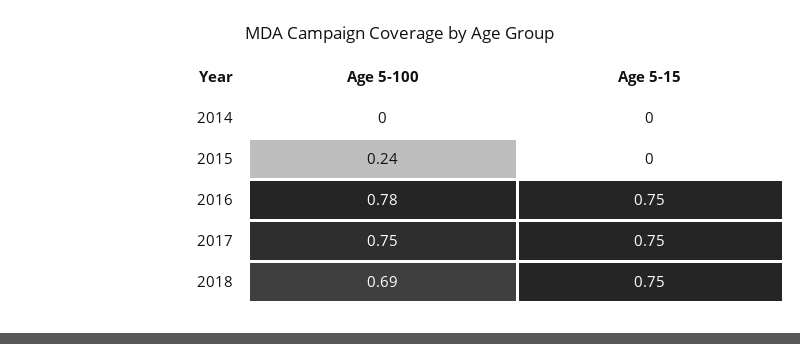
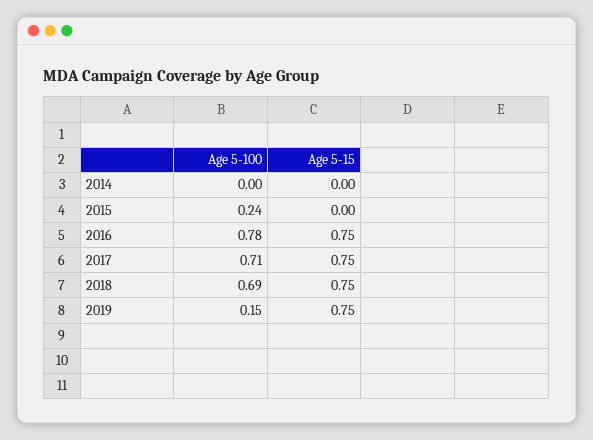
Age 5-100, 2017: 0.75 -> 0.71
Age 5-100, 2019: none -> 0.15
Age 5-15, 2019: none -> 0.75

